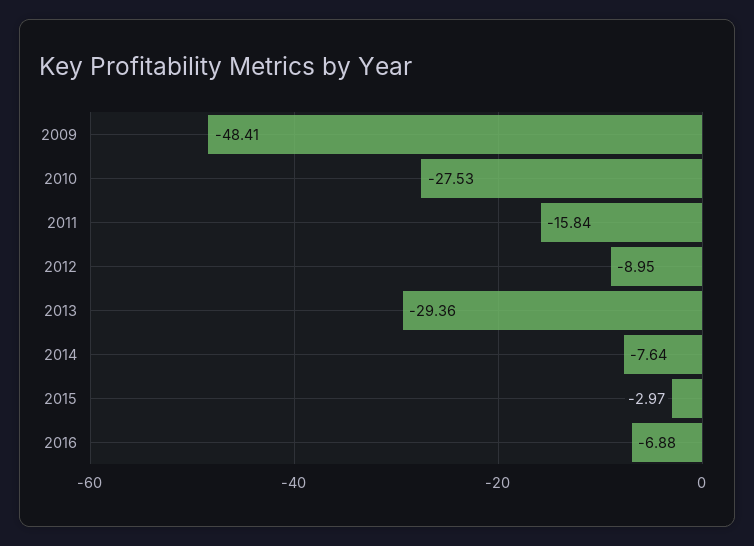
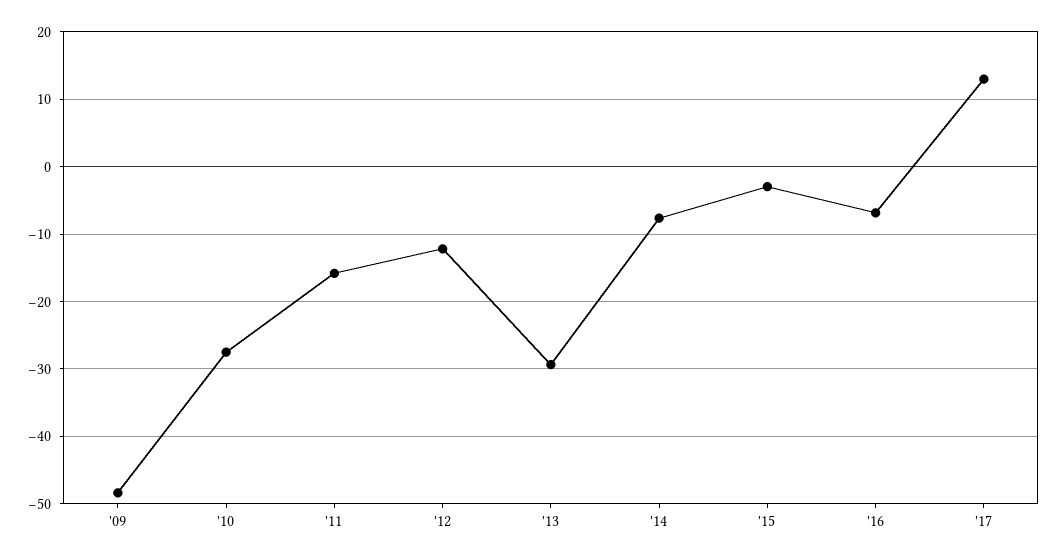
2012: -8.95 -> -12
'17: none -> 13

